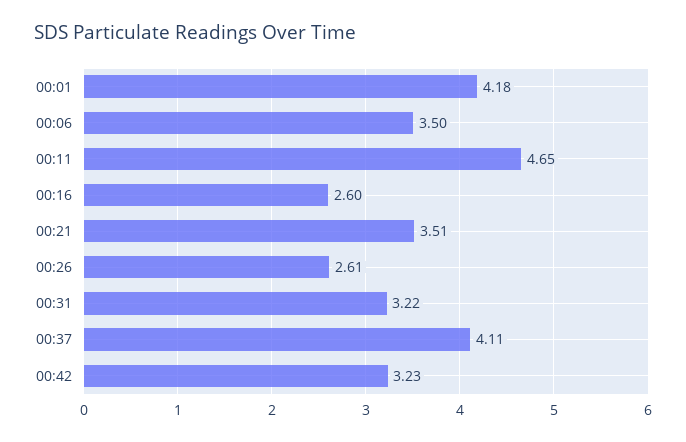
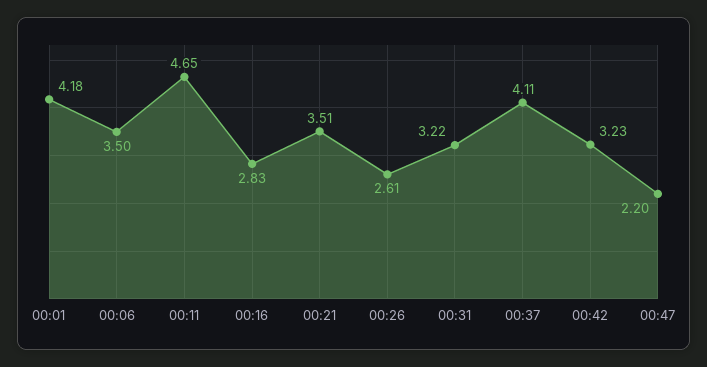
00:16: 2.6 -> 2.83
00:47: none -> 2.2

